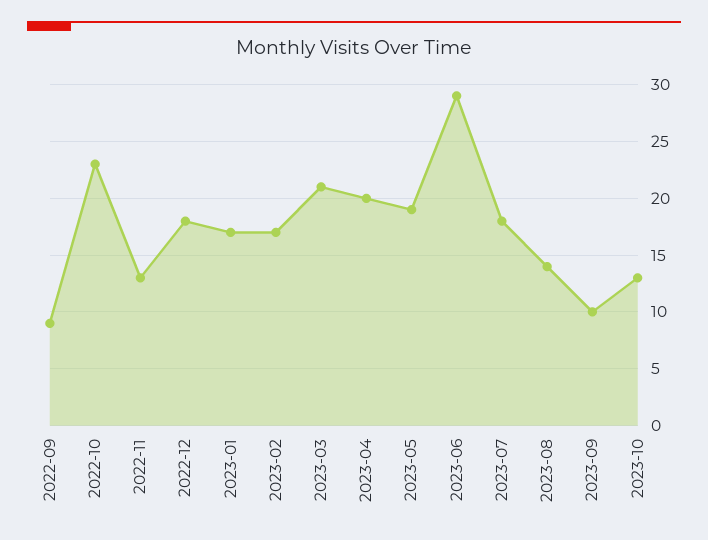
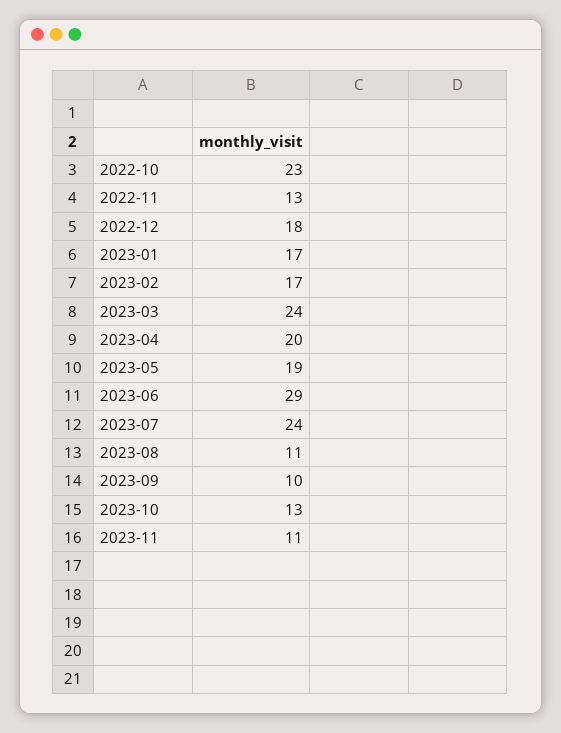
2022-09: 9 -> none
2023-03: 21 -> 24
2023-07: 18 -> 24
2023-08: 14 -> 11
2023-11: none -> 11

